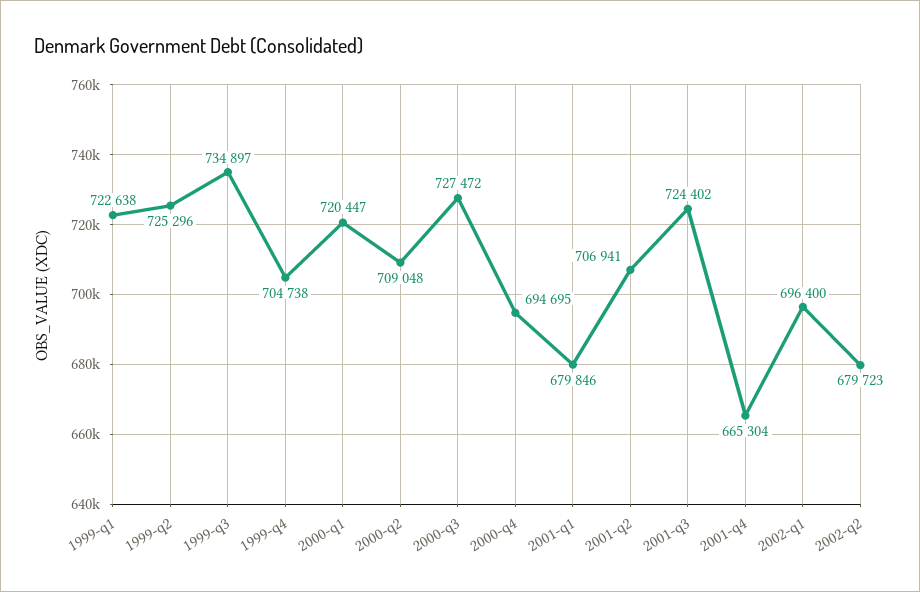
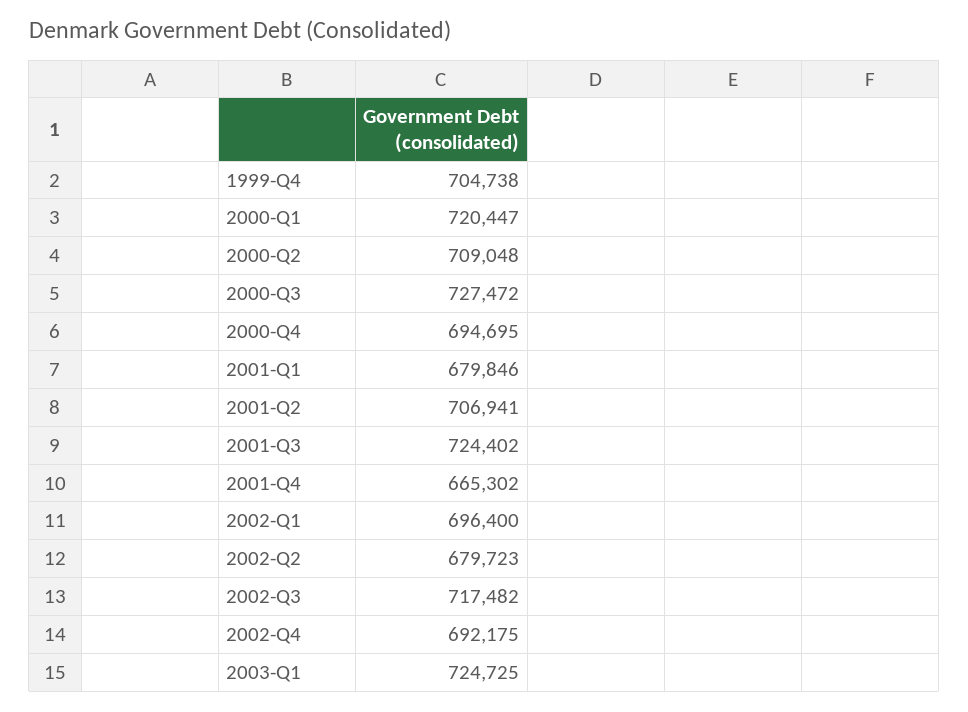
1999-q1: 722638 -> none
1999-q2: 725296 -> none
1999-q3: 734897 -> none
2001-q4: 665304 -> 665302
2002-Q3: none -> 717482
2002-Q4: none -> 692175
2003-Q1: none -> 724725

